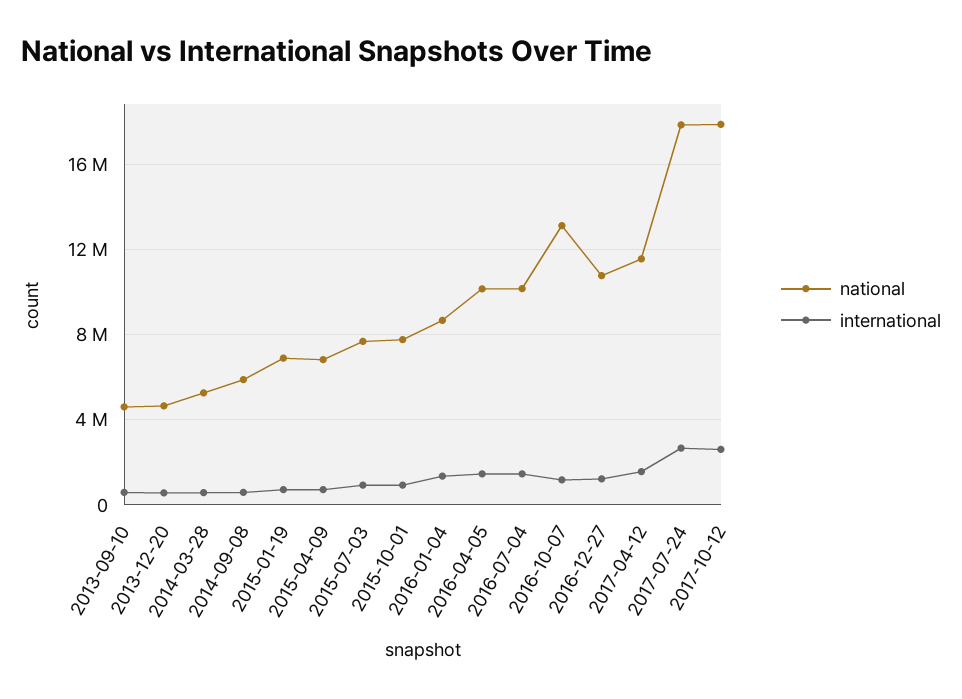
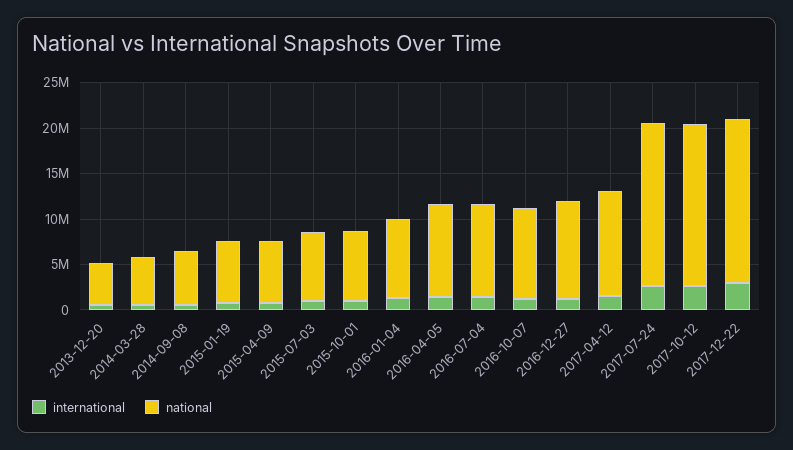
national, 2013-09-10: 4500000 -> none
international, 2013-09-10: 500000 -> none
national, 2016-10-07: 13000000 -> 10000000
international, 2017-12-22: none -> 3000000
national, 2017-12-22: none -> 18000000

